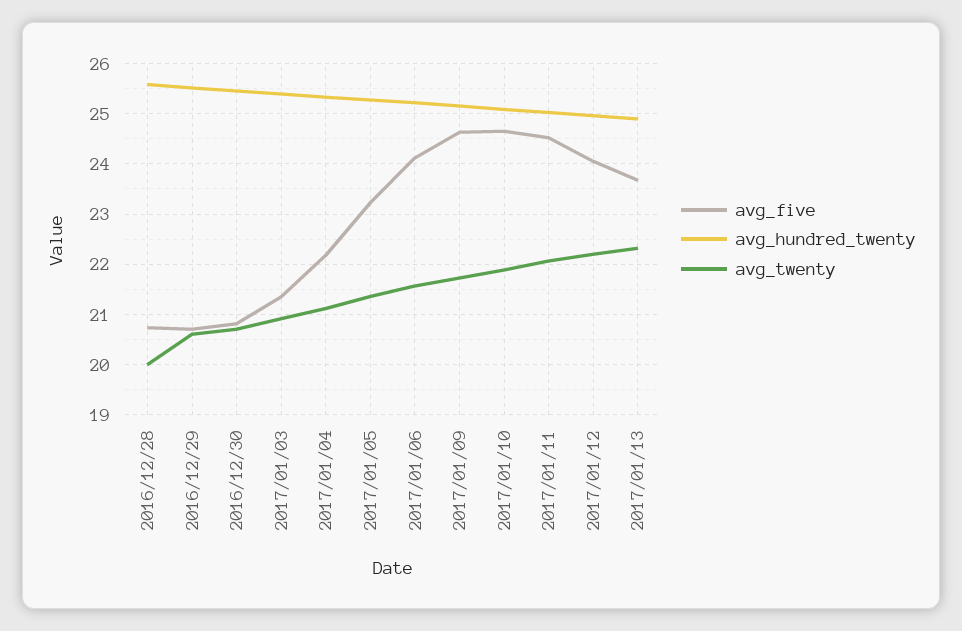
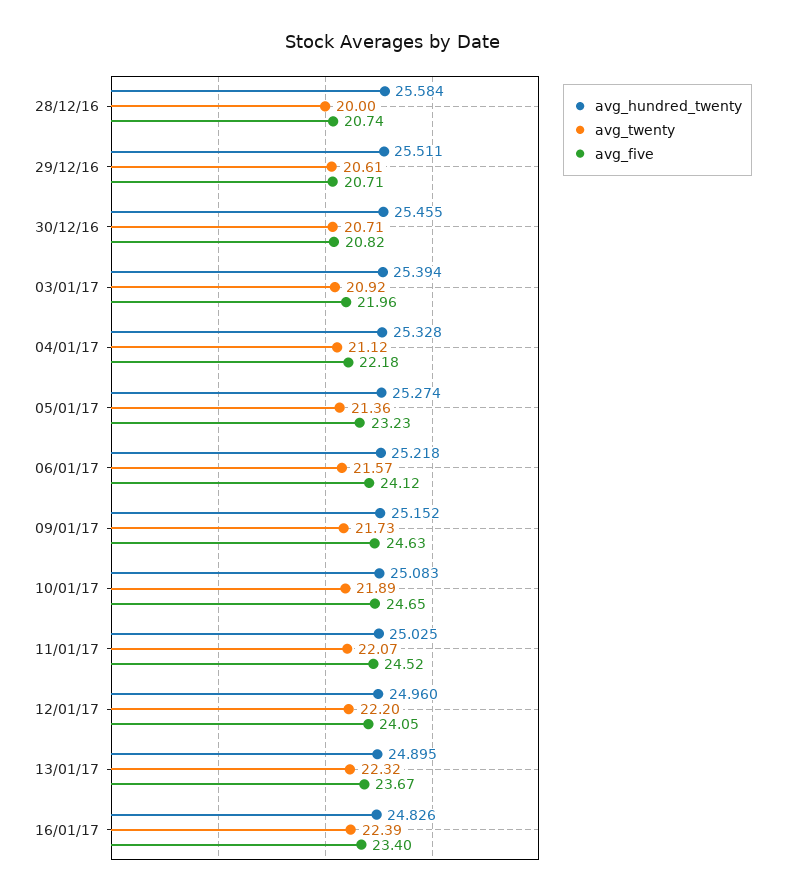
avg_five, 2017/01/03: 21.4 -> 21.96
avg_hundred_twenty, 16/01/17: none -> 24.826
avg_twenty, 16/01/17: none -> 22.39
avg_five, 16/01/17: none -> 23.4

